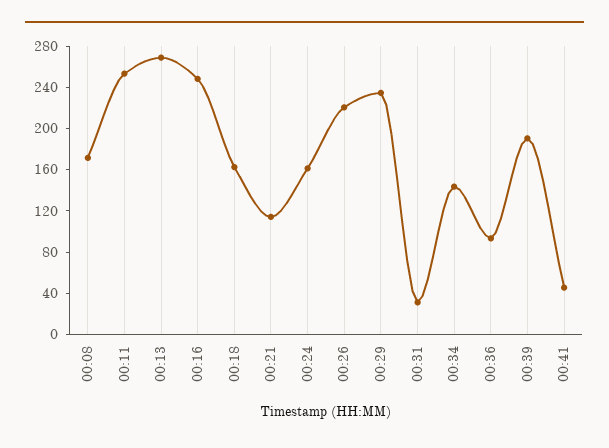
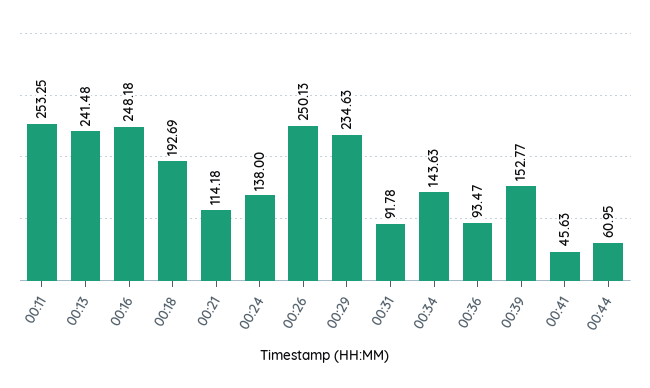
00:08: 170 -> none
00:13: 270 -> 241.48
00:18: 160 -> 192.69
00:24: 160 -> 138
00:26: 220 -> 250.13
00:31: 30 -> 91.78
00:39: 190 -> 152.77
00:44: none -> 60.95

